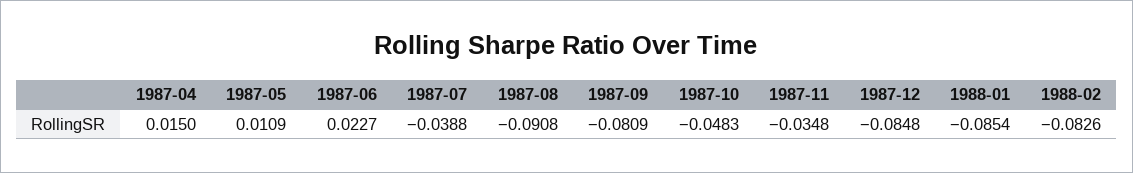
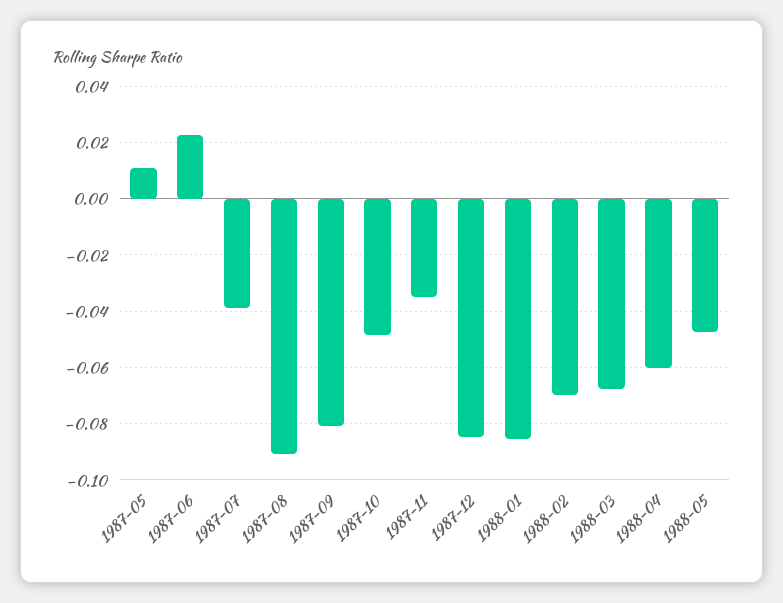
1987-04: 0.015 -> none
1988-02: -0.0826 -> -0.07
1988-03: none -> -0.0675
1988-04: none -> -0.06
1988-05: none -> -0.0475

